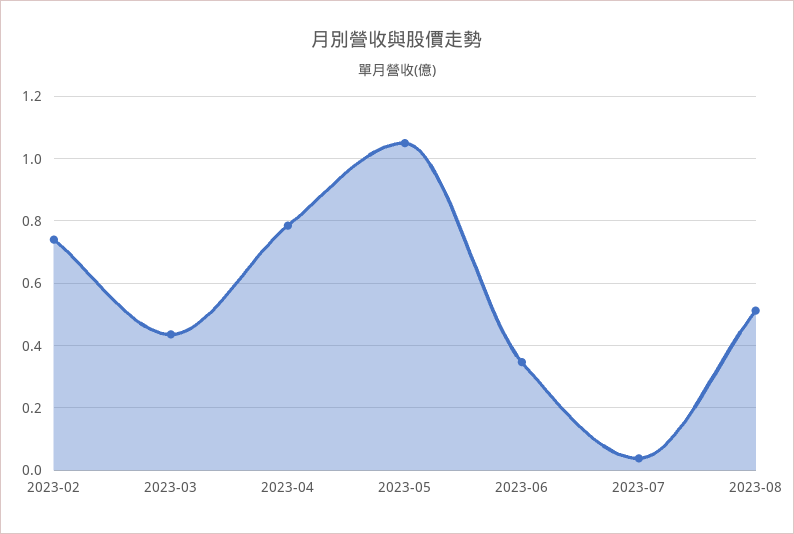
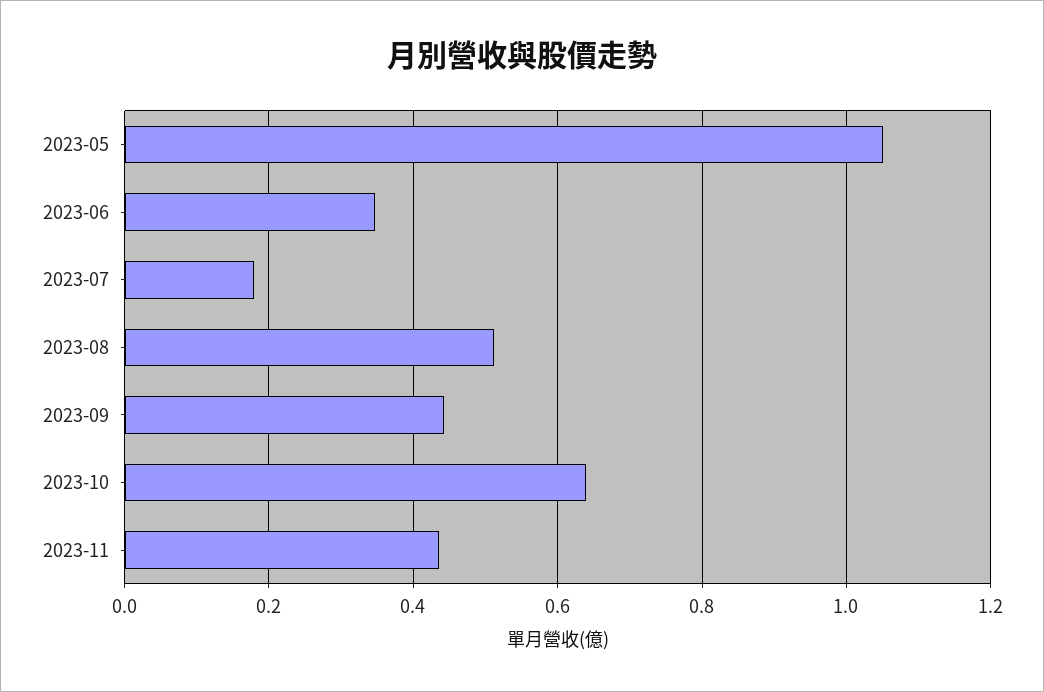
2023-02: 0.74 -> none
2023-03: 0.44 -> none
2023-04: 0.78 -> none
2023-07: 0.04 -> 0.18
2023-09: none -> 0.44
2023-10: none -> 0.64
2023-11: none -> 0.44

